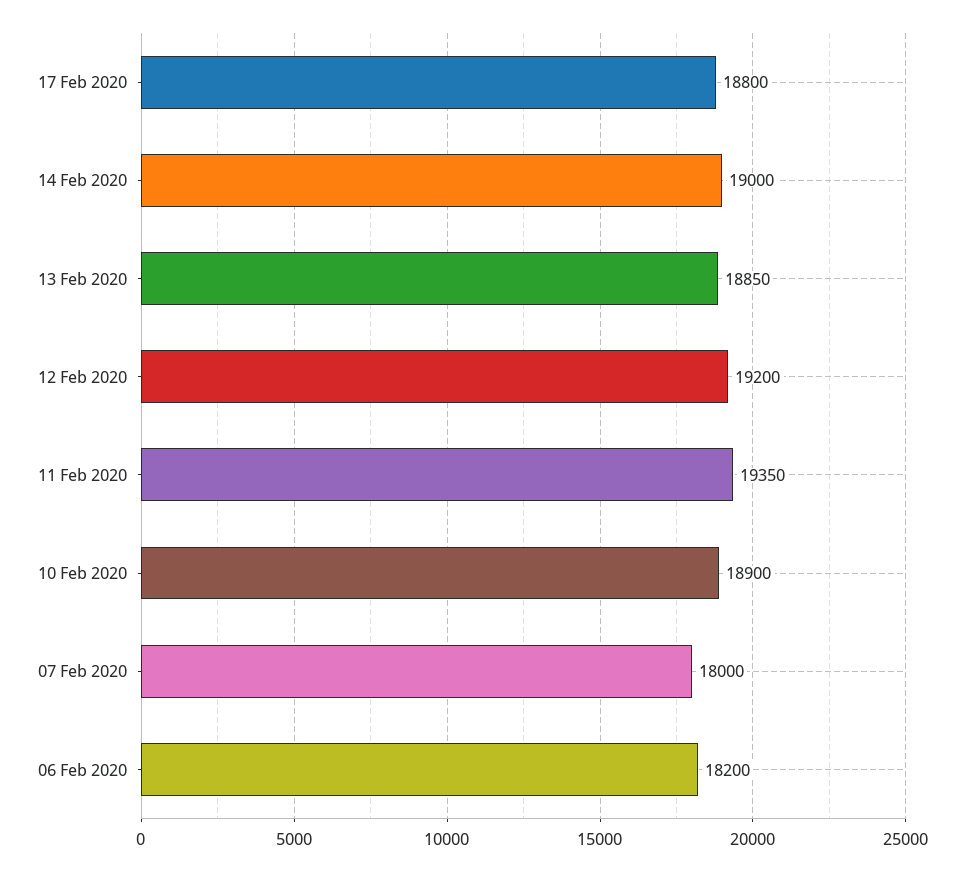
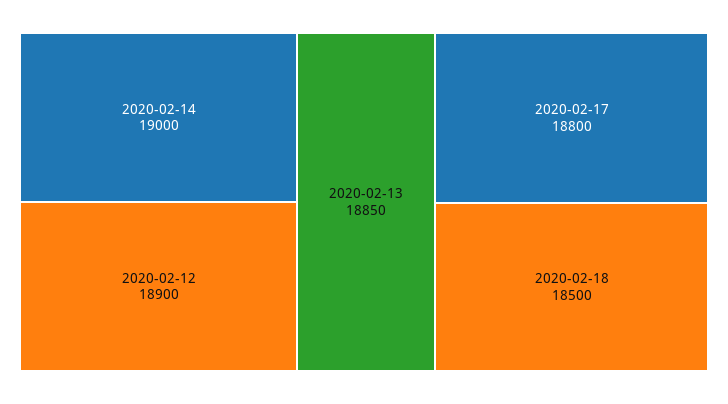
12 Feb 2020: 19200 -> 18900
11 Feb 2020: 19350 -> none
10 Feb 2020: 18900 -> none
07 Feb 2020: 18000 -> none
06 Feb 2020: 18200 -> none
2020-02-18: none -> 18500

